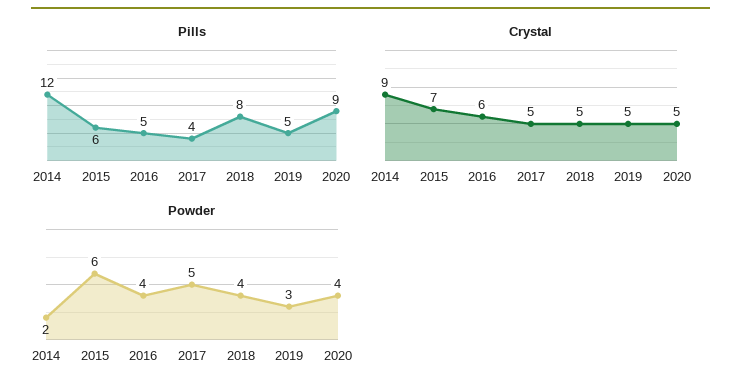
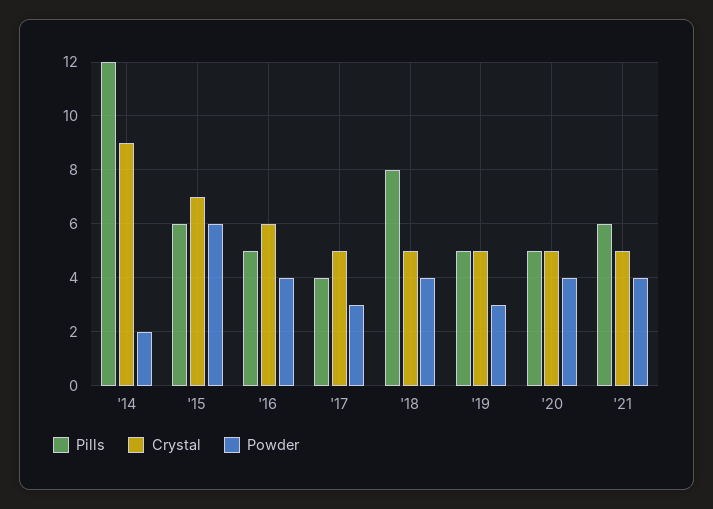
Pills, 2020: 9 -> 5
Powder, 2017: 5 -> 3
Pills, '21: none -> 6
Crystal, '21: none -> 5
Powder, '21: none -> 4

